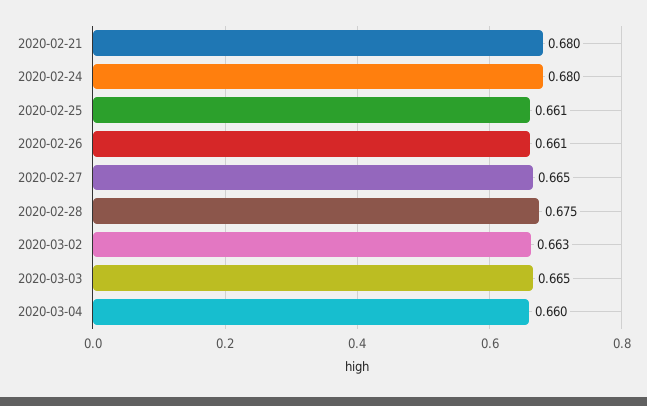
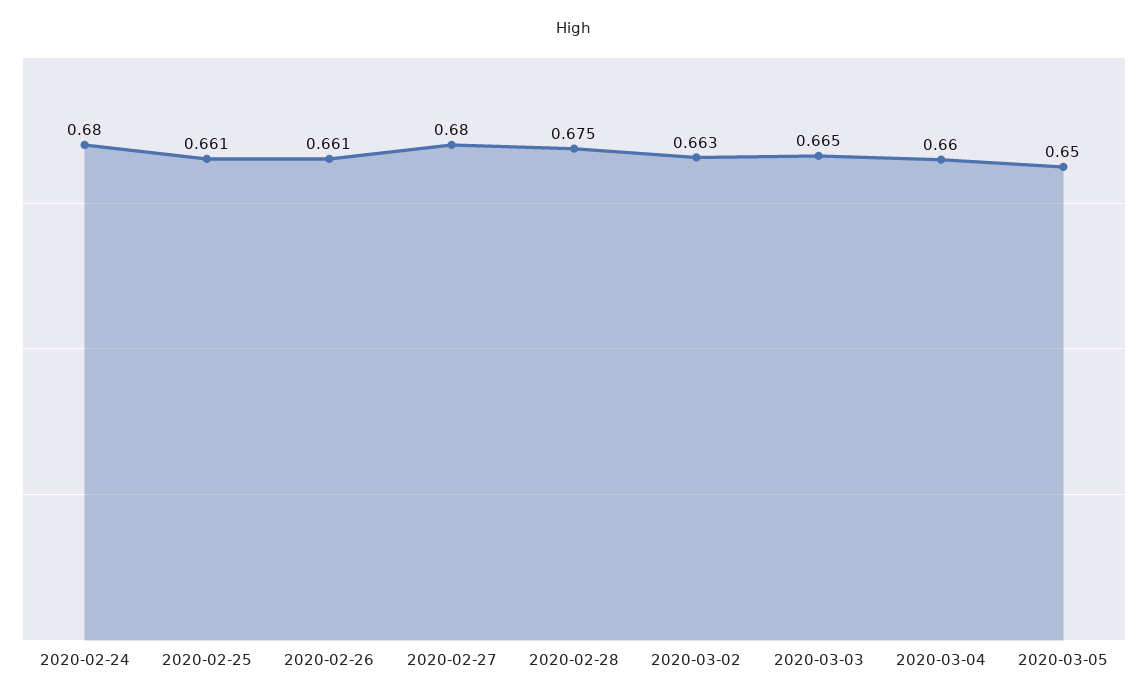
2020-02-21: 0.68 -> none
2020-02-27: 0.665 -> 0.68
2020-03-05: none -> 0.65

